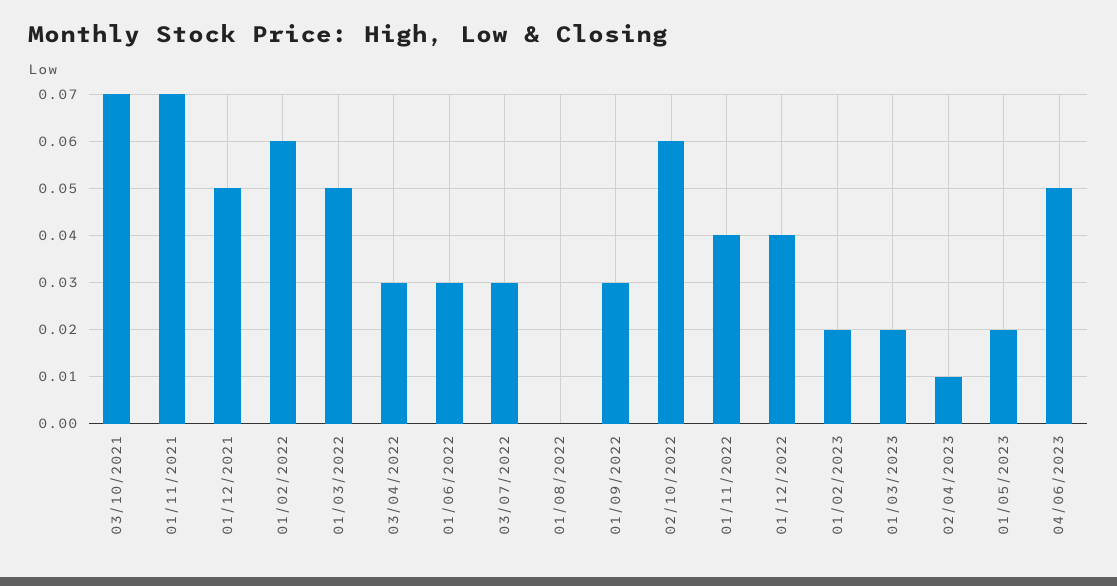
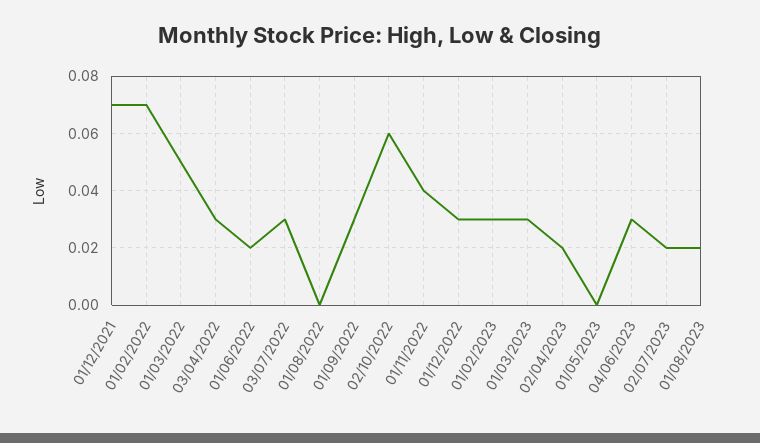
03/10/2021: 0.07 -> none
01/11/2021: 0.07 -> none
01/12/2021: 0.05 -> 0.07
01/02/2022: 0.06 -> 0.07
01/06/2022: 0.03 -> 0.02
01/12/2022: 0.04 -> 0.03
01/02/2023: 0.02 -> 0.03
01/03/2023: 0.02 -> 0.03
02/04/2023: 0.01 -> 0.02
01/05/2023: 0.02 -> 0
04/06/2023: 0.05 -> 0.03
02/07/2023: none -> 0.02
01/08/2023: none -> 0.02

